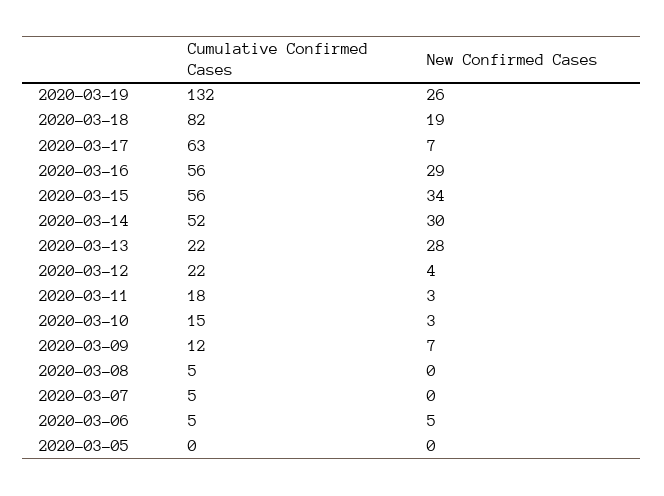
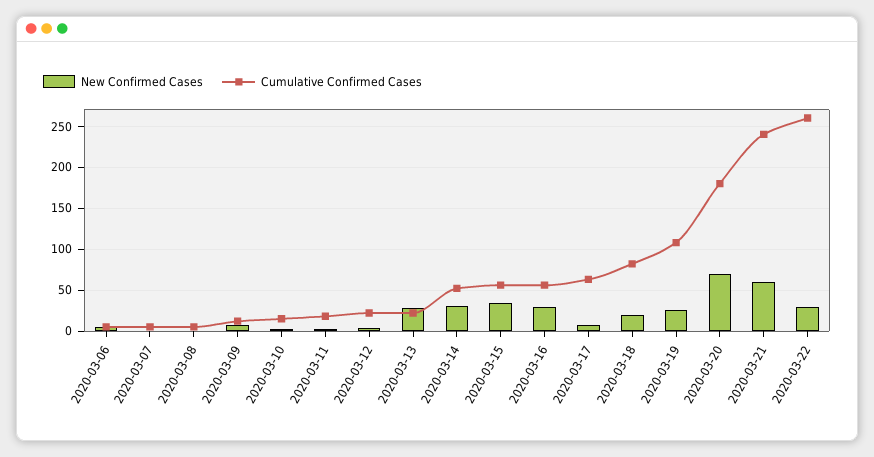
Cumulative Confirmed Cases, 2020-03-19: 132 -> 110
Cumulative Confirmed Cases, 2020-03-05: 0 -> none
New Confirmed Cases, 2020-03-05: 0 -> none
New Confirmed Cases, 2020-03-20: none -> 70
Cumulative Confirmed Cases, 2020-03-20: none -> 180
New Confirmed Cases, 2020-03-21: none -> 60
Cumulative Confirmed Cases, 2020-03-21: none -> 240
New Confirmed Cases, 2020-03-22: none -> 30
Cumulative Confirmed Cases, 2020-03-22: none -> 260

